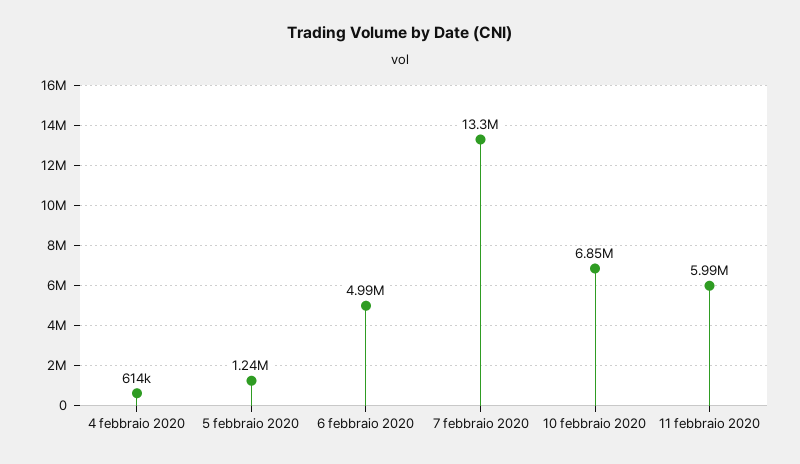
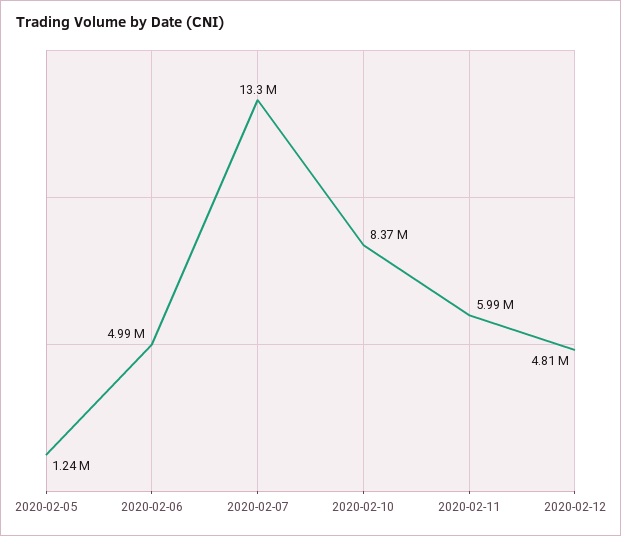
4 febbraio 2020: 614000 -> none
10 febbraio 2020: 6850000 -> 8370000
2020-02-12: none -> 4810000

